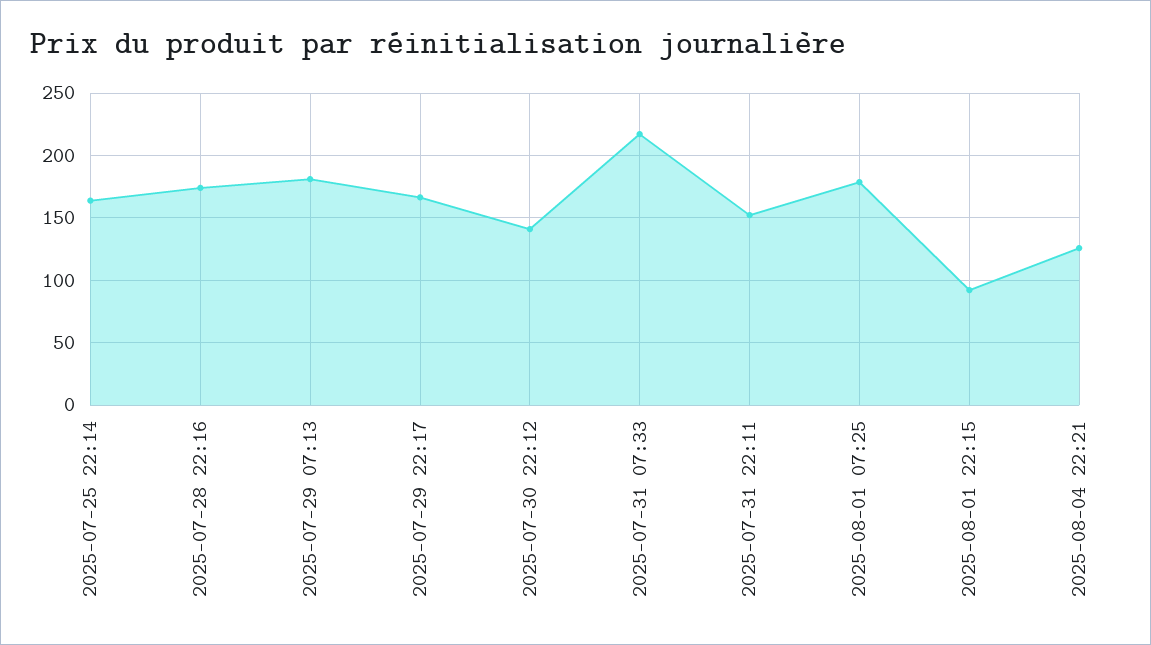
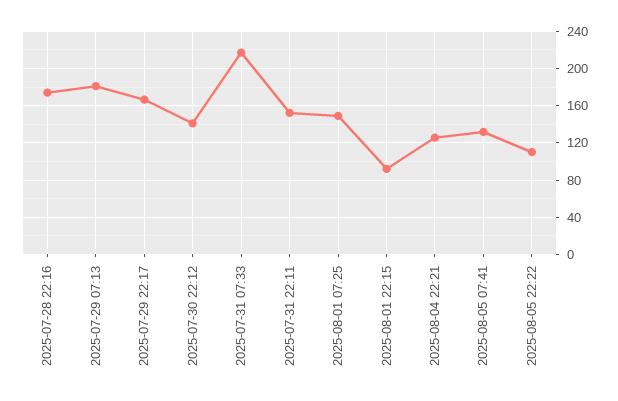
2025-07-25 22:14: 165 -> none
2025-08-01 07:25: 180 -> 150
2025-08-05 07:41: none -> 130
2025-08-05 22:22: none -> 110

